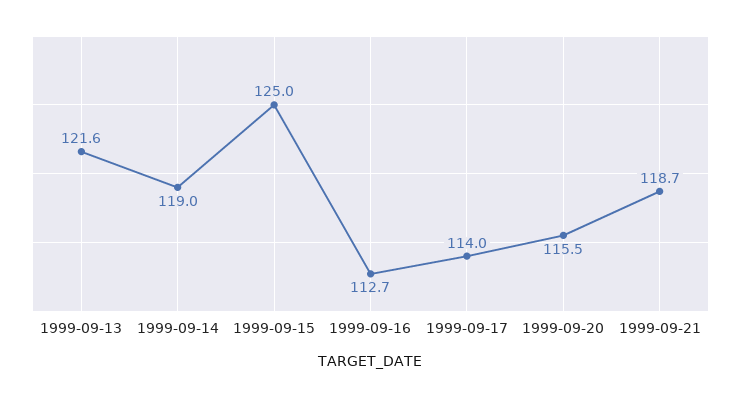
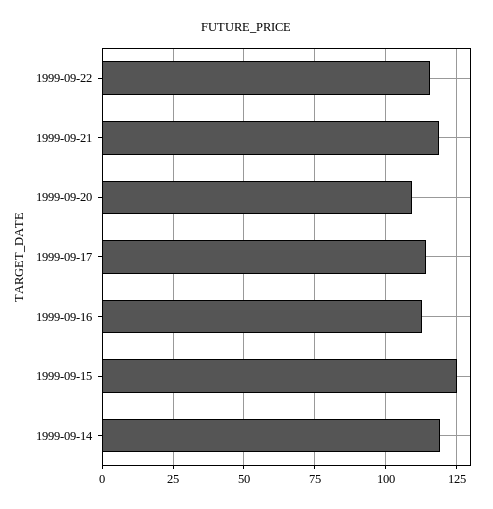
1999-09-13: 121.6 -> none
1999-09-20: 115.5 -> 110
1999-09-22: none -> 115

